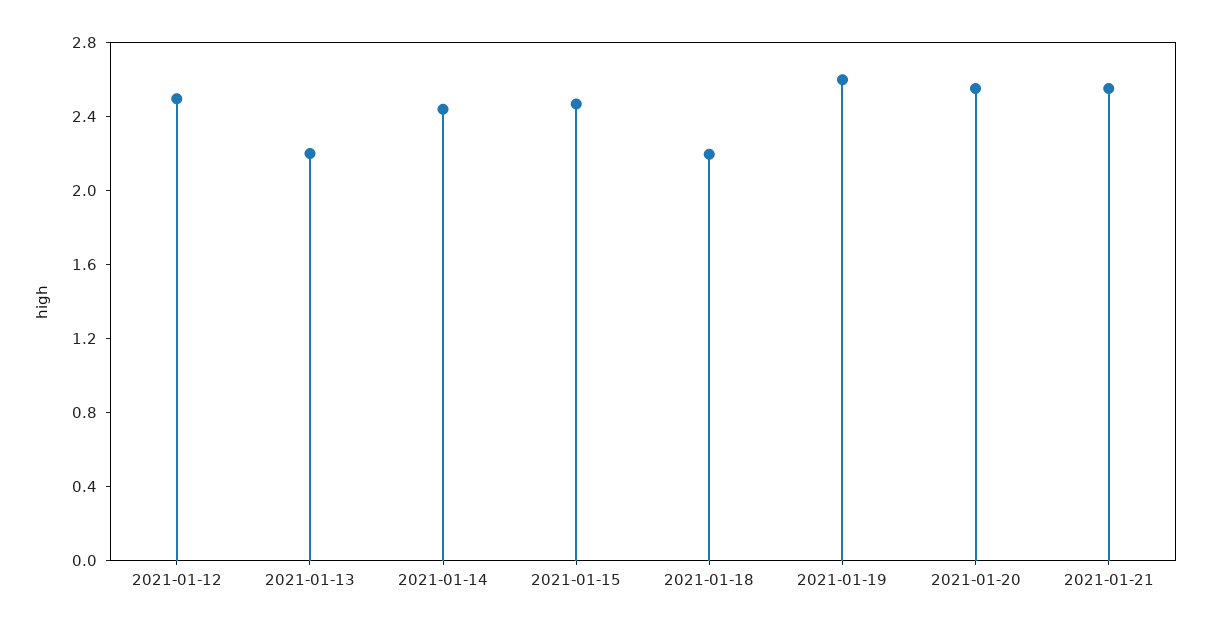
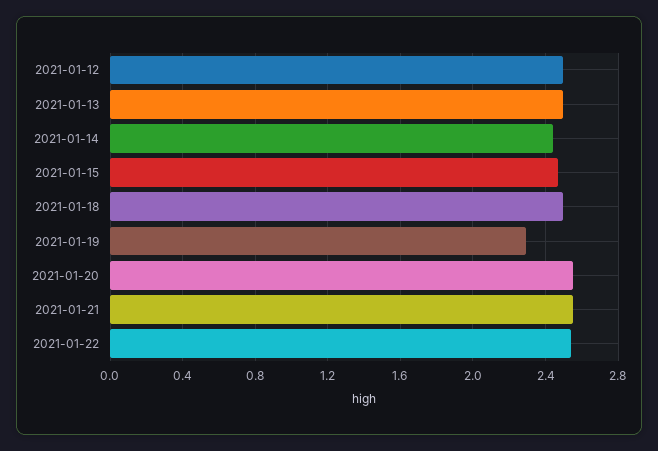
2021-01-13: 2.2 -> 2.5
2021-01-18: 2.2 -> 2.5
2021-01-19: 2.6 -> 2.3
2021-01-22: none -> 2.55

